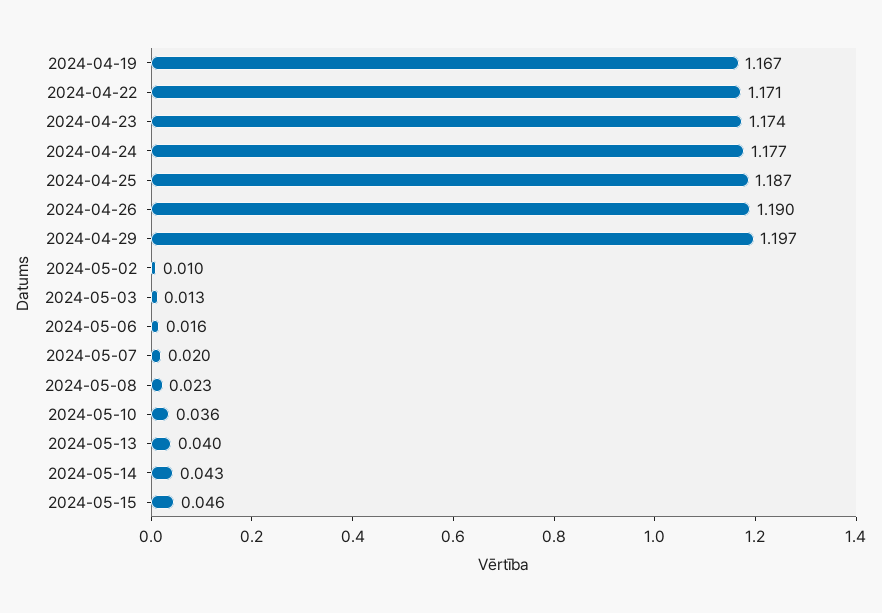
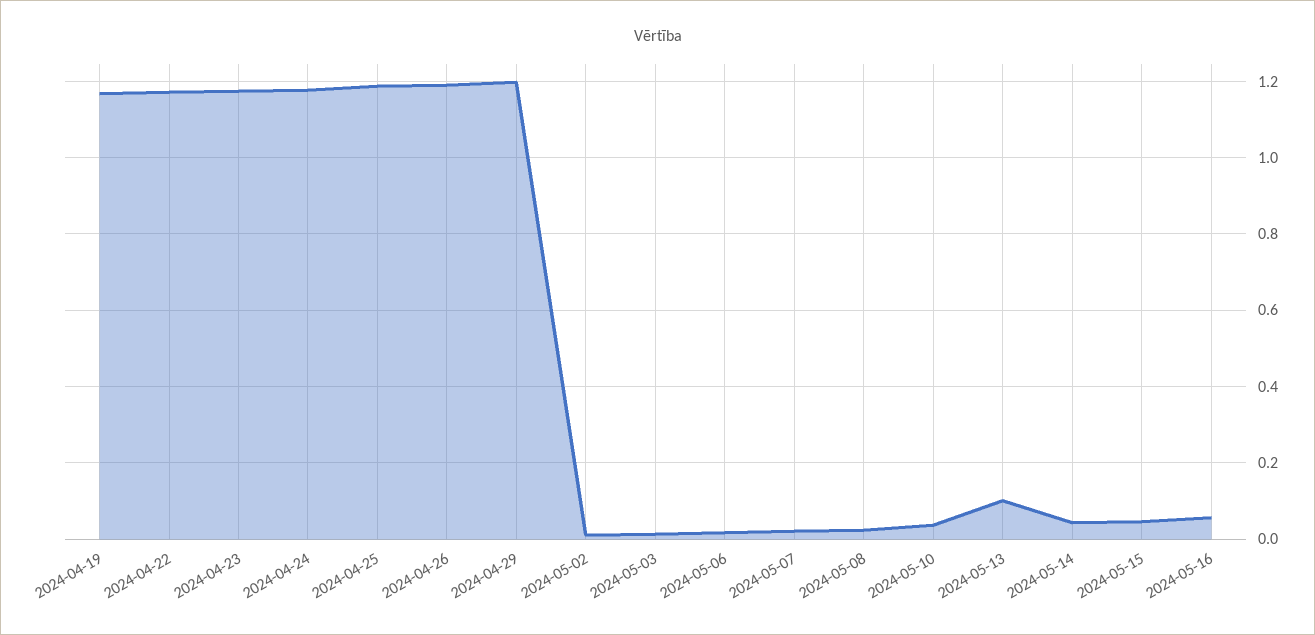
2024-05-13: 0.04 -> 0.1
2024-05-16: none -> 0.06

